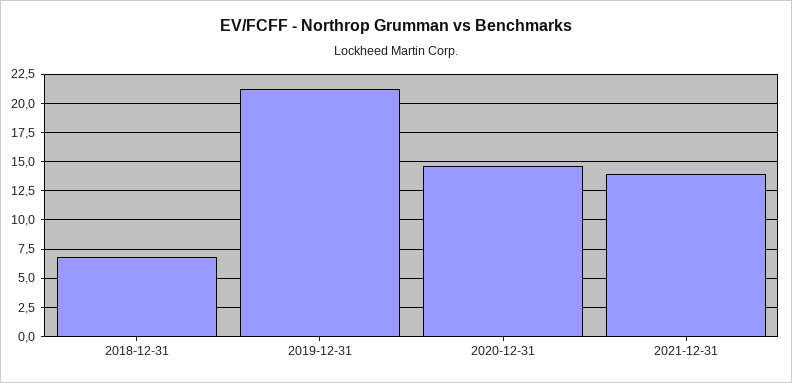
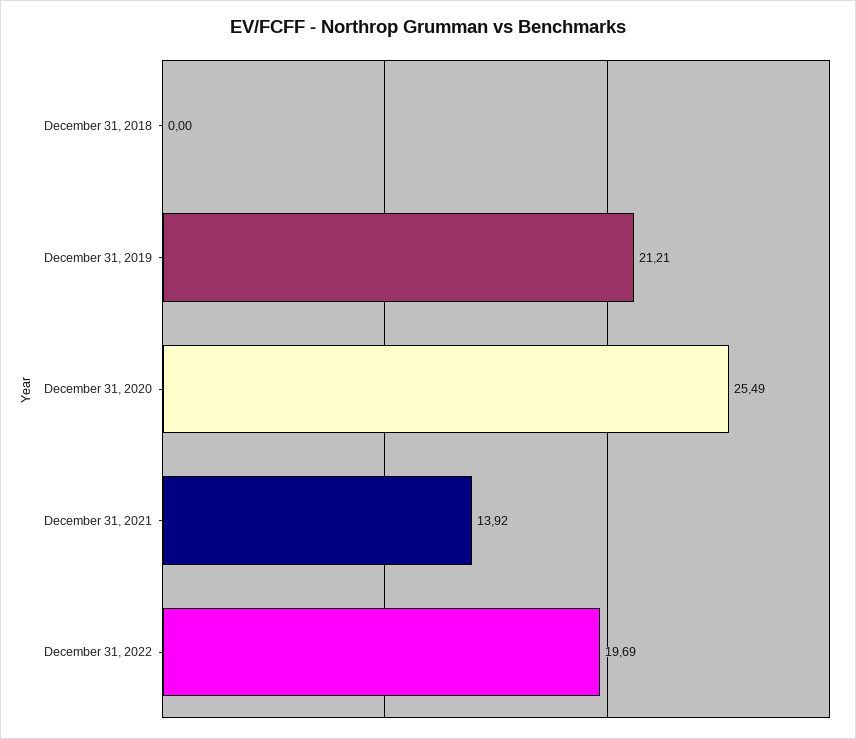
2018-12-31: 7.5 -> 0
2020-12-31: 15 -> 25.49
December 31, 2022: none -> 19.69

